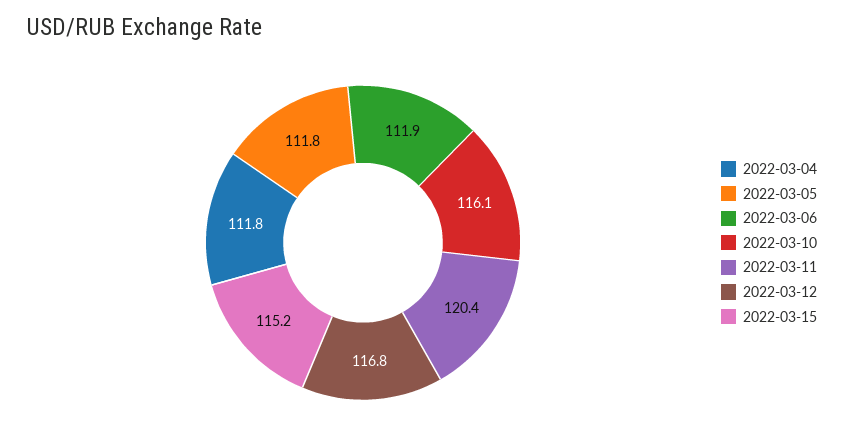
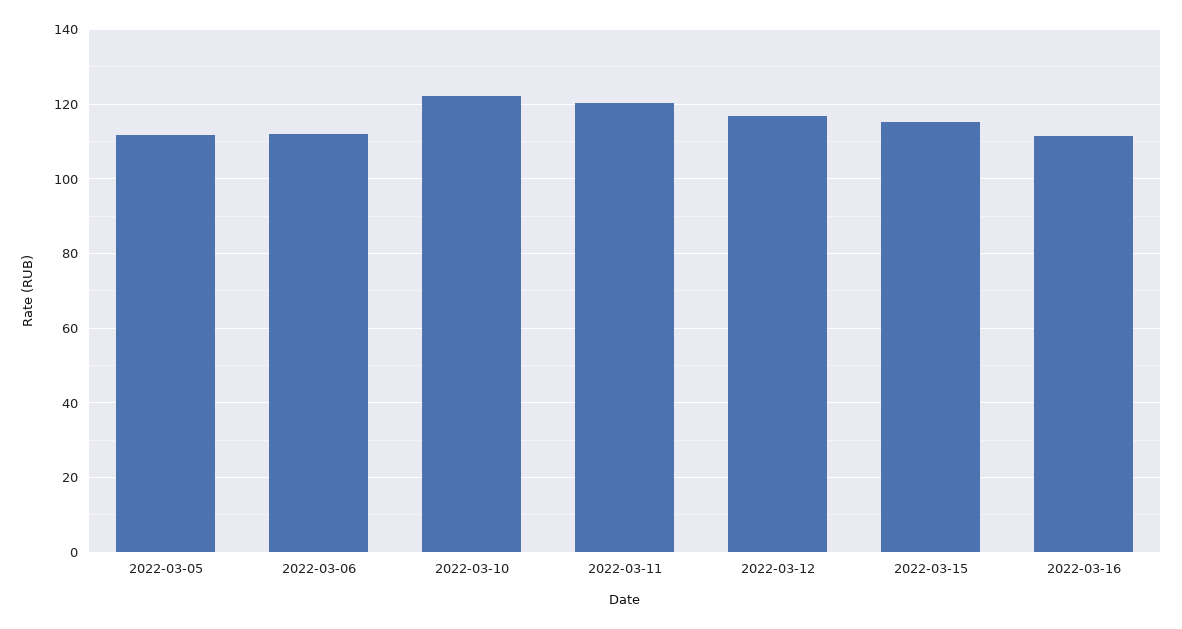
2022-03-04: 111.8 -> none
2022-03-10: 116.1 -> 122
2022-03-16: none -> 112

